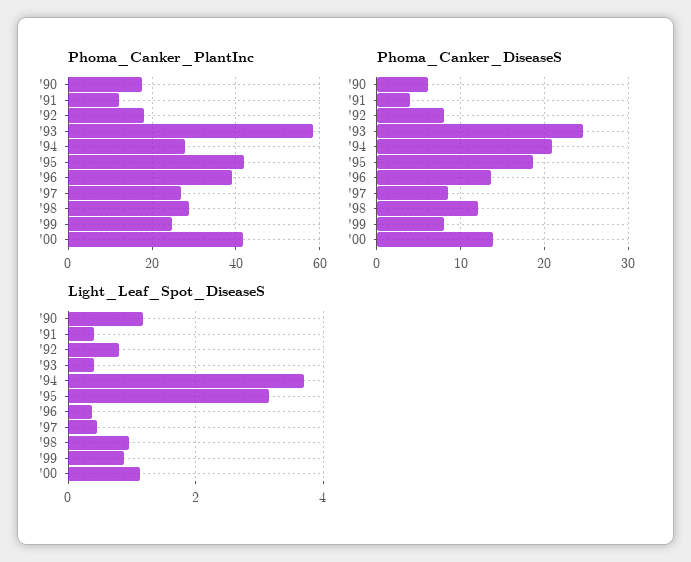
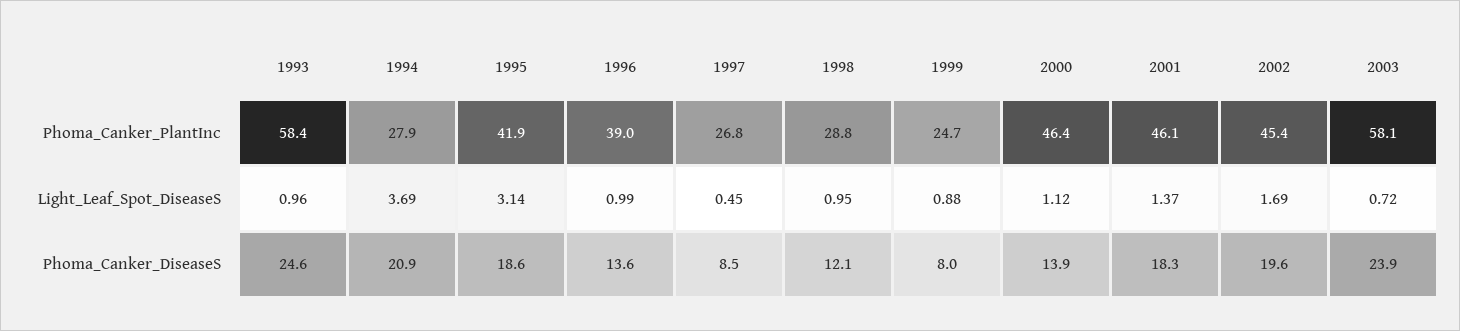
Phoma_Canker_PlantInc, '90: 18 -> none
Phoma_Canker_PlantInc, '91: 12 -> none
Phoma_Canker_PlantInc, '92: 18 -> none
Phoma_Canker_PlantInc, '00: 42 -> 46.4
Phoma_Canker_DiseaseS, '90: 6 -> none
Phoma_Canker_DiseaseS, '91: 4 -> none
Phoma_Canker_DiseaseS, '92: 8 -> none
Light_Leaf_Spot_DiseaseS, '90: 1.2 -> none
Light_Leaf_Spot_DiseaseS, '91: 0.4 -> none
Light_Leaf_Spot_DiseaseS, '92: 0.8 -> none
Light_Leaf_Spot_DiseaseS, '93: 0.4 -> 0.96
Light_Leaf_Spot_DiseaseS, '96: 0.4 -> 0.99
Phoma_Canker_PlantInc, 2001: none -> 46.1
Phoma_Canker_PlantInc, 2002: none -> 45.4
Phoma_Canker_PlantInc, 2003: none -> 58.1
Light_Leaf_Spot_DiseaseS, 2001: none -> 1.37
Light_Leaf_Spot_DiseaseS, 2002: none -> 1.69
Light_Leaf_Spot_DiseaseS, 2003: none -> 0.72
Phoma_Canker_DiseaseS, 2001: none -> 18.3
Phoma_Canker_DiseaseS, 2002: none -> 19.6
Phoma_Canker_DiseaseS, 2003: none -> 23.9

